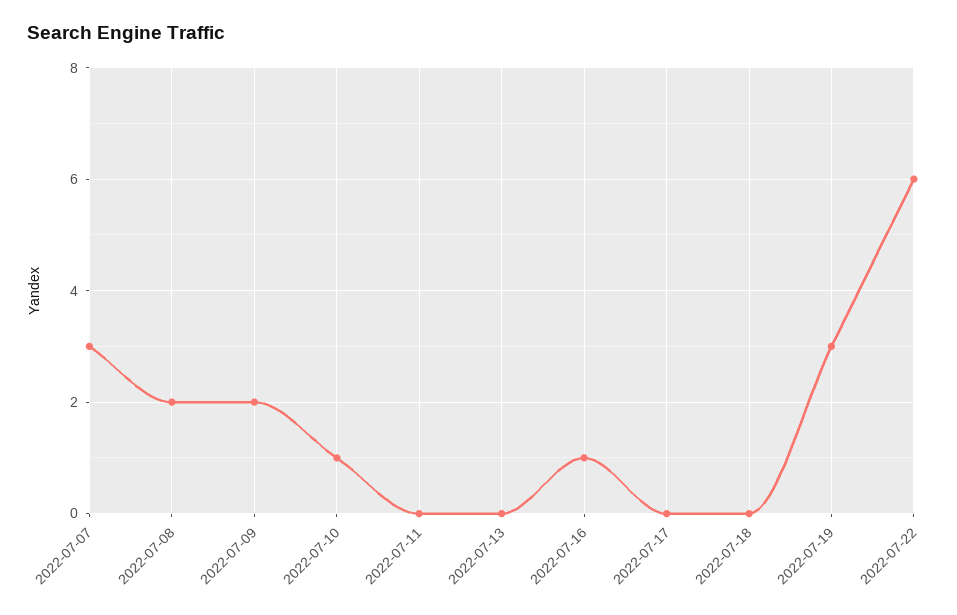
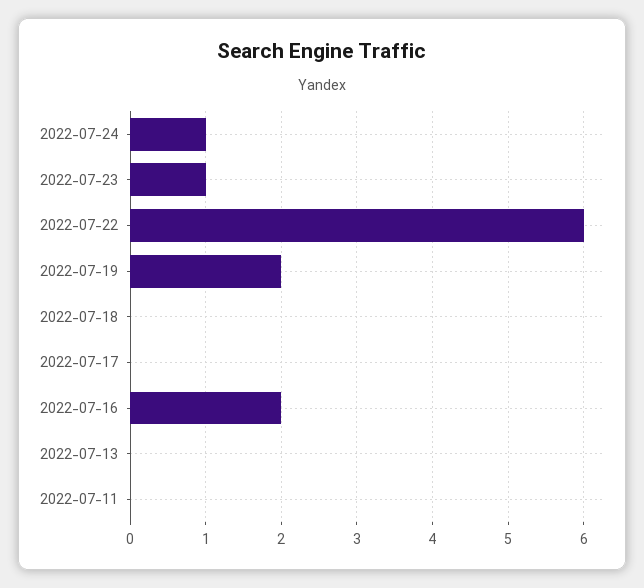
2022-07-07: 3 -> none
2022-07-08: 2 -> none
2022-07-09: 2 -> none
2022-07-10: 1 -> none
2022-07-16: 1 -> 2
2022-07-19: 3 -> 2
2022-07-24: none -> 1
2022-07-23: none -> 1

